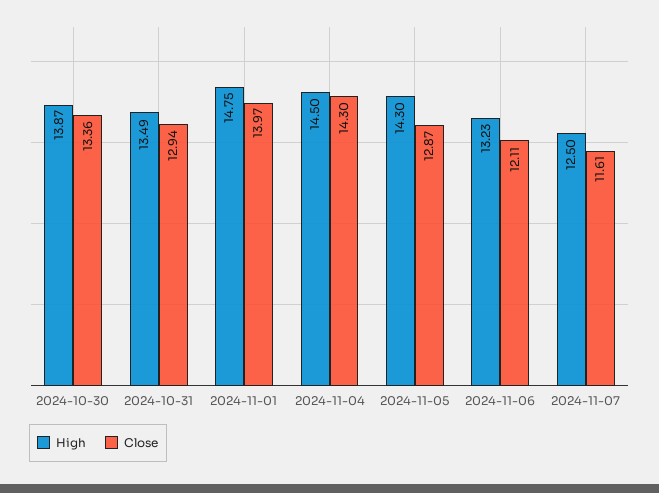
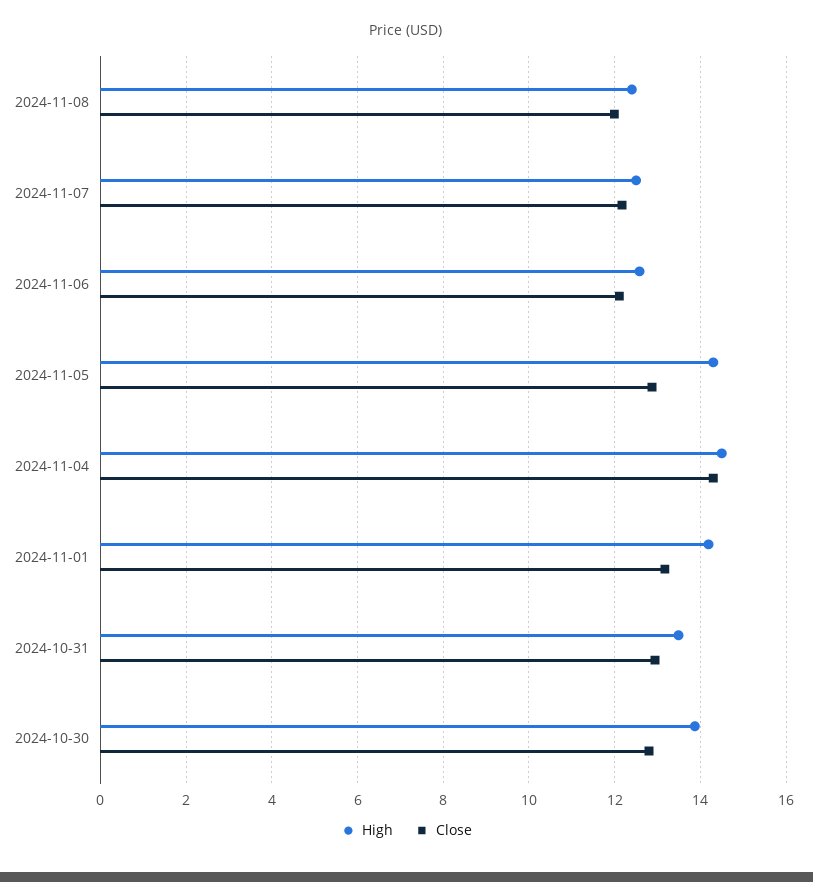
Close, 2024-10-30: 13.36 -> 12.8
High, 2024-11-01: 14.75 -> 14.2
Close, 2024-11-01: 13.97 -> 13.2
High, 2024-11-06: 13.23 -> 12.6
Close, 2024-11-07: 11.61 -> 12.2
High, 2024-11-08: none -> 12.4
Close, 2024-11-08: none -> 12

